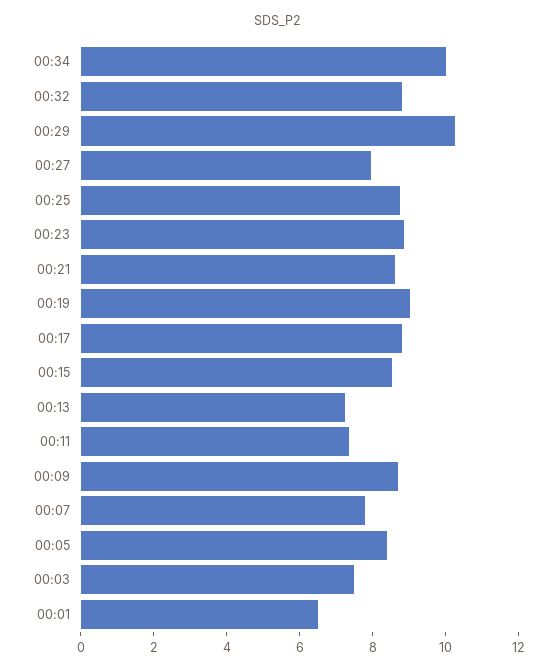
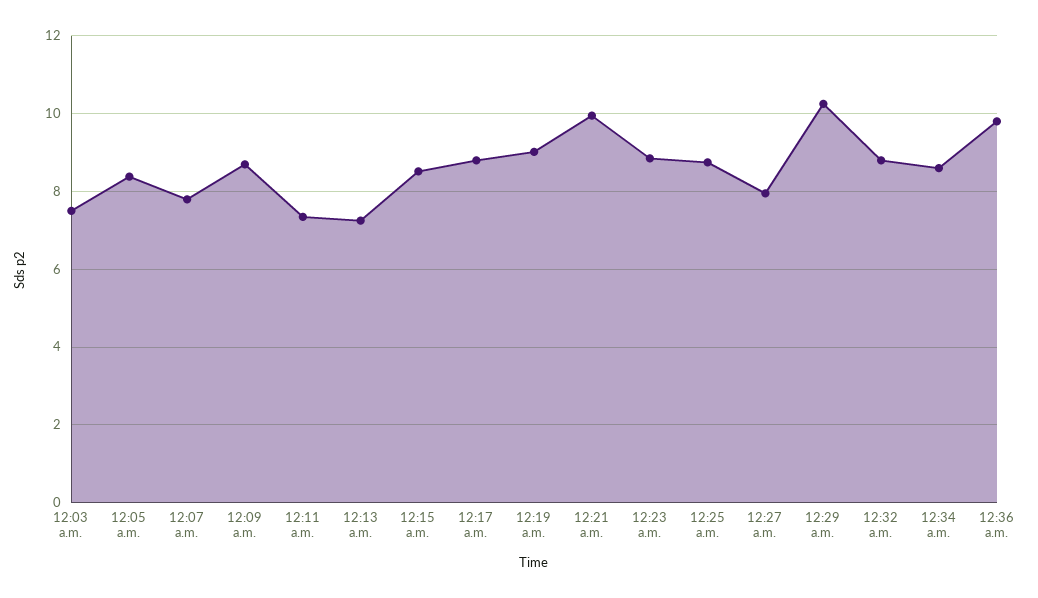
00:34: 10 -> 8.6
00:21: 8.5 -> 10
00:01: 6.5 -> none
12:36 a.m.: none -> 9.8

